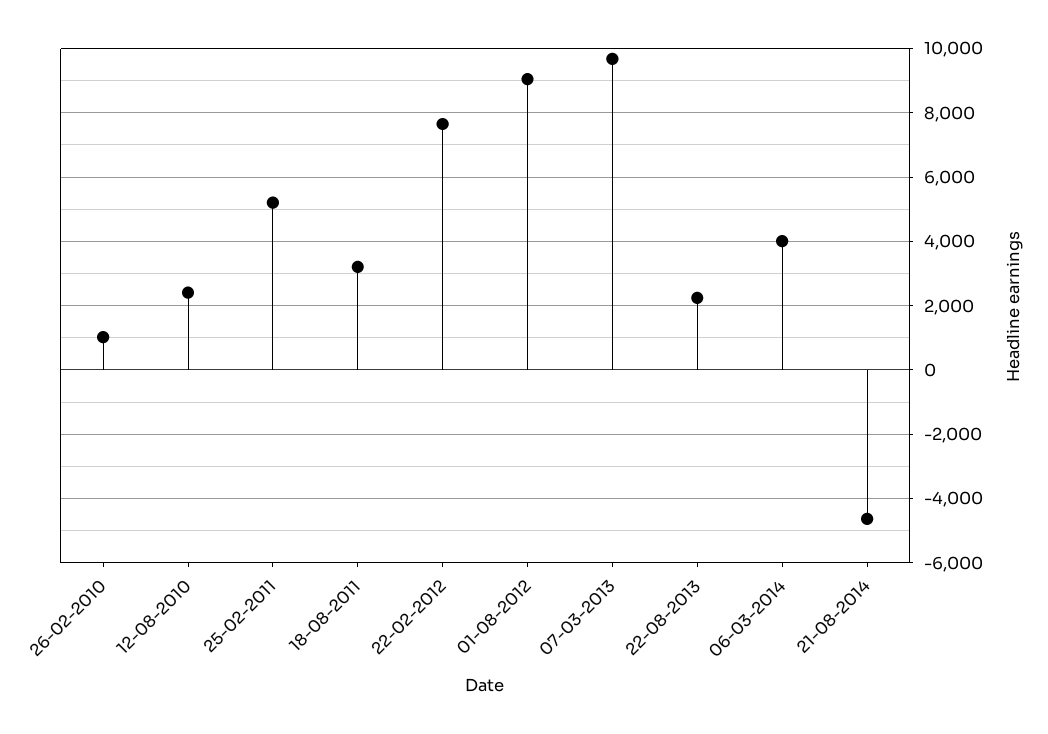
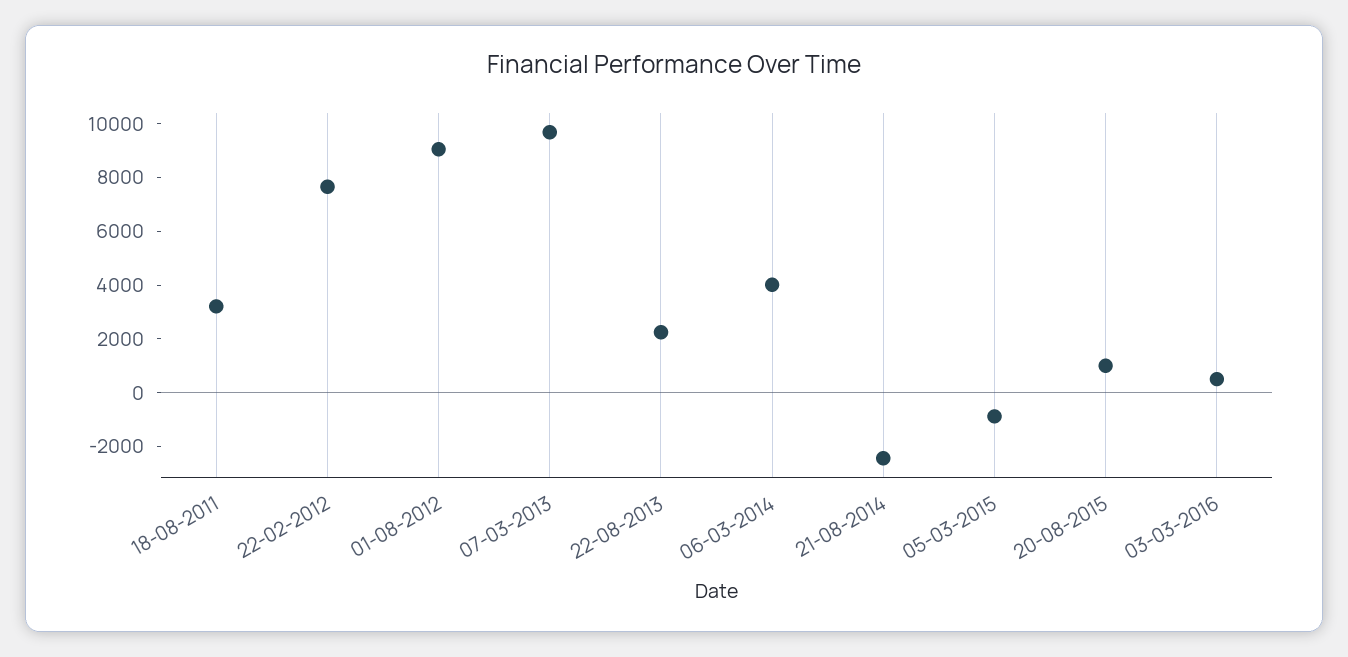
26-02-2010: 1000 -> none
12-08-2010: 2400 -> none
25-02-2011: 5200 -> none
21-08-2014: -4600 -> -2500
05-03-2015: none -> -1000
20-08-2015: none -> 1000
03-03-2016: none -> 500

